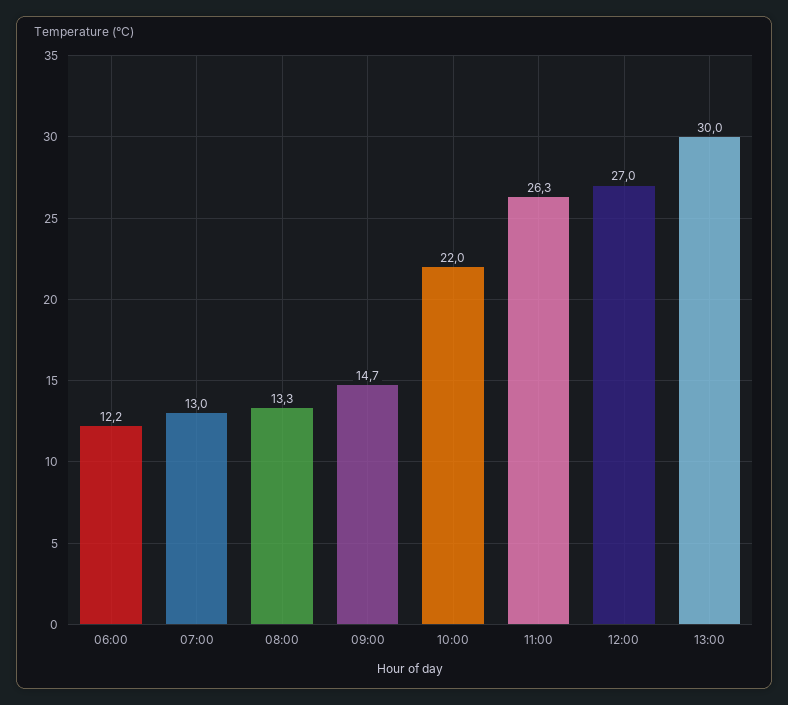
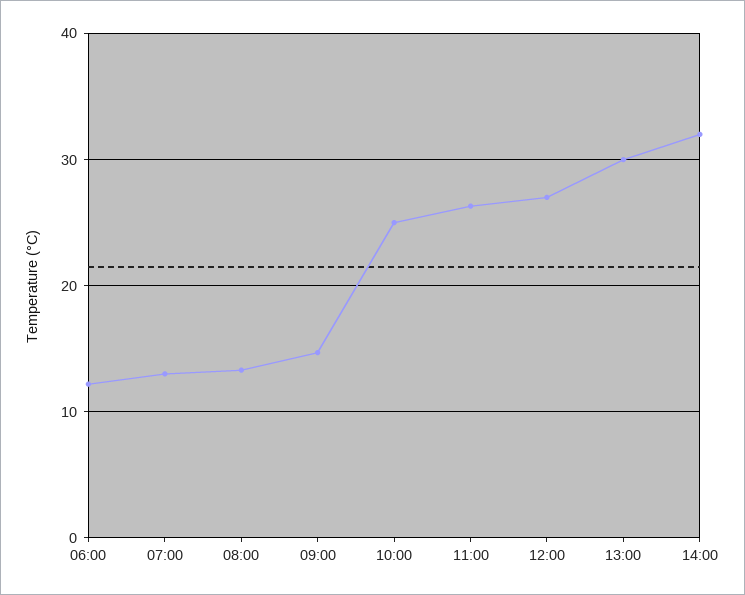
10:00: 22 -> 25
14:00: none -> 32

